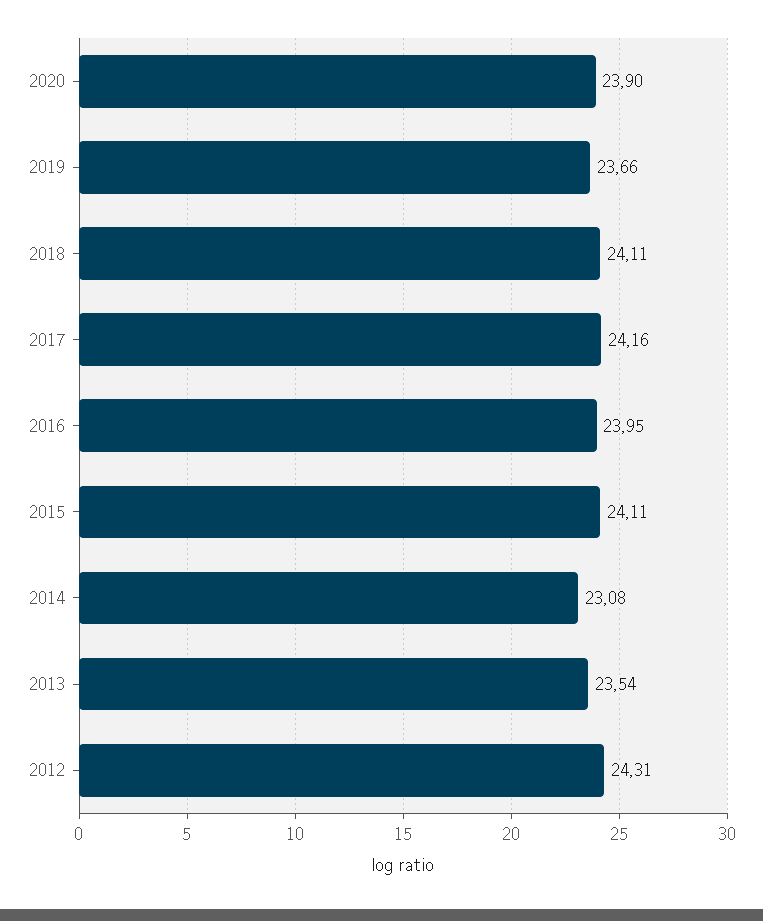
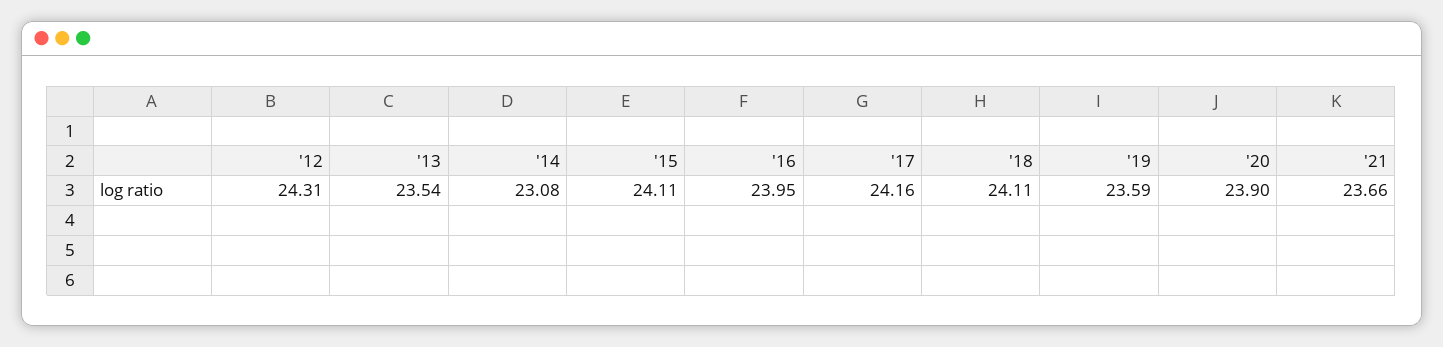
2019: 23.66 -> 23.59
'21: none -> 23.66

